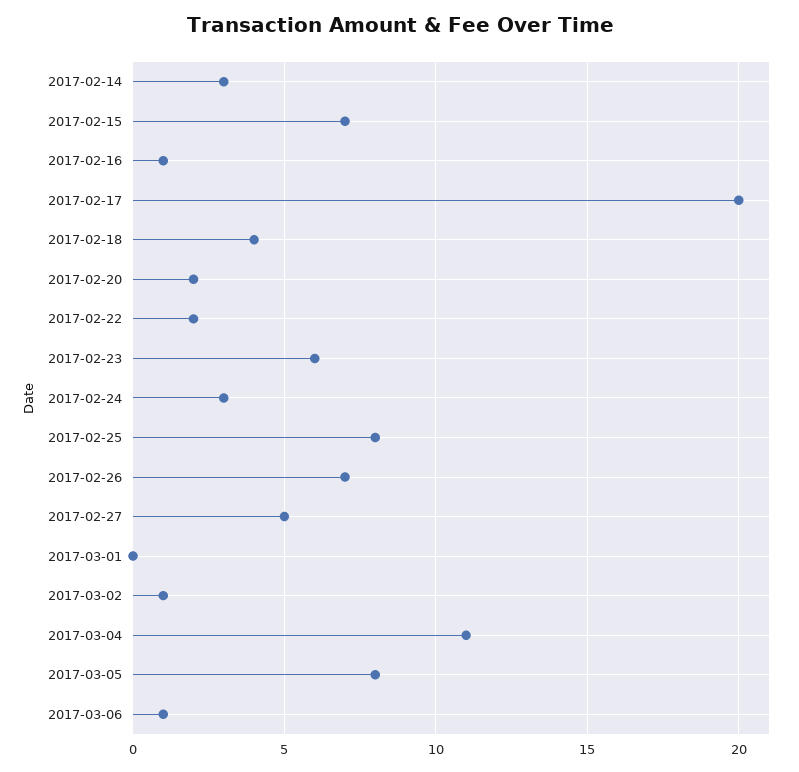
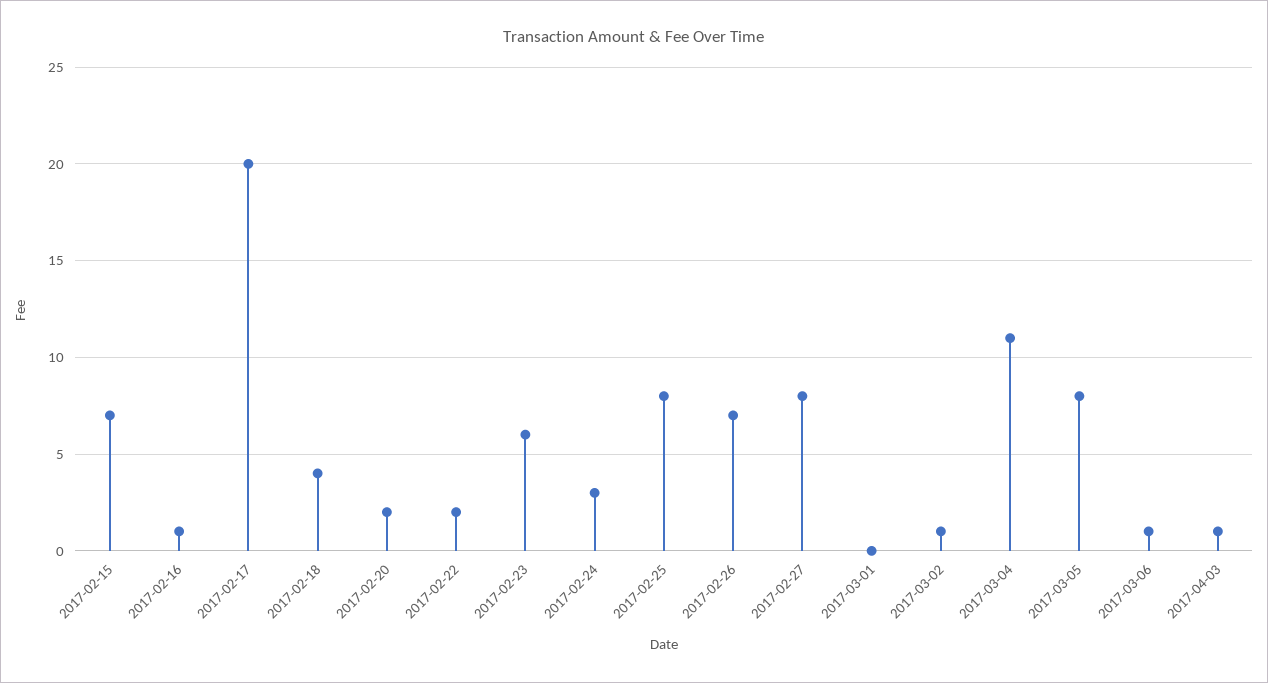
2017-02-14: 3 -> none
2017-02-27: 5 -> 8
2017-04-03: none -> 1

